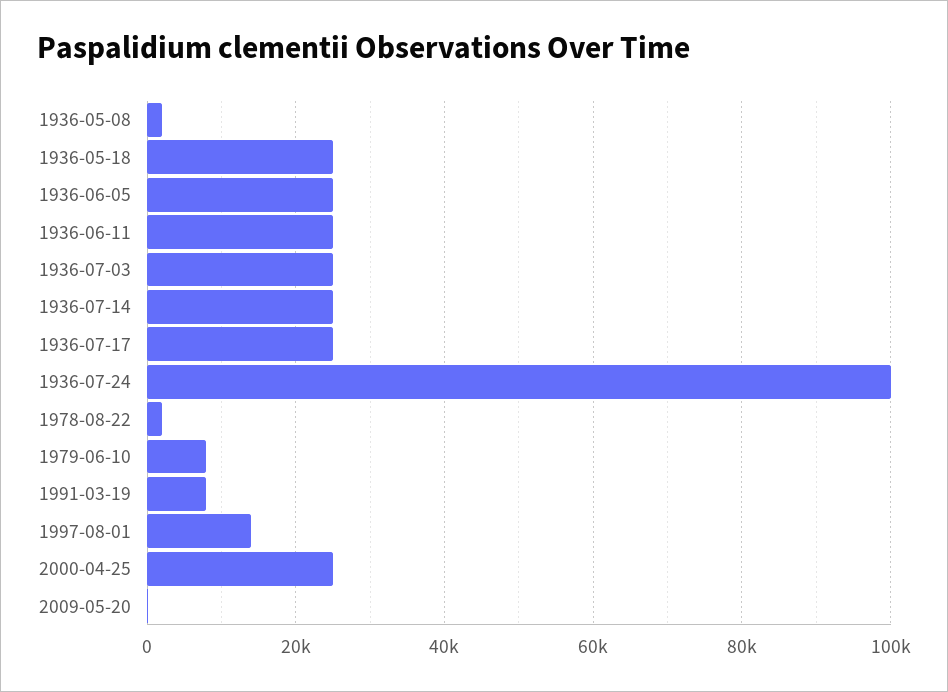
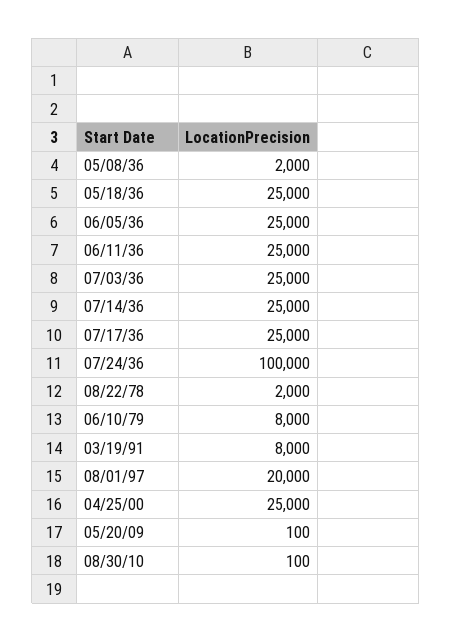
1997-08-01: 14000 -> 20000
08/30/10: none -> 100

